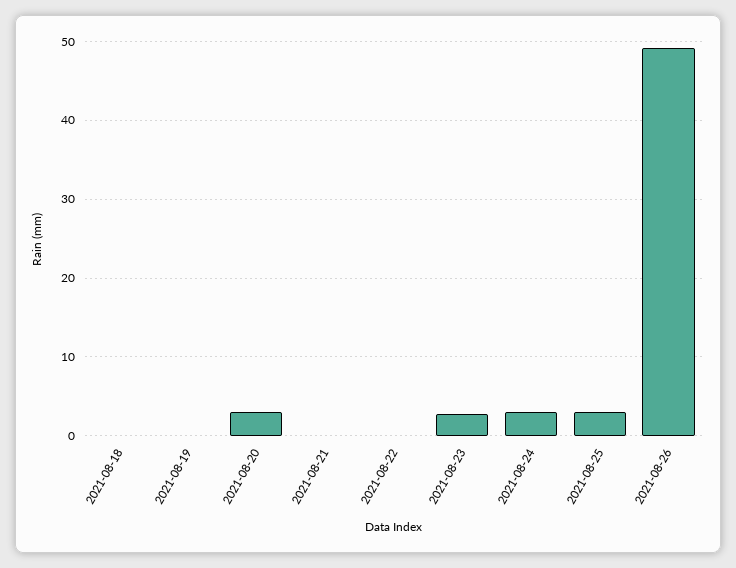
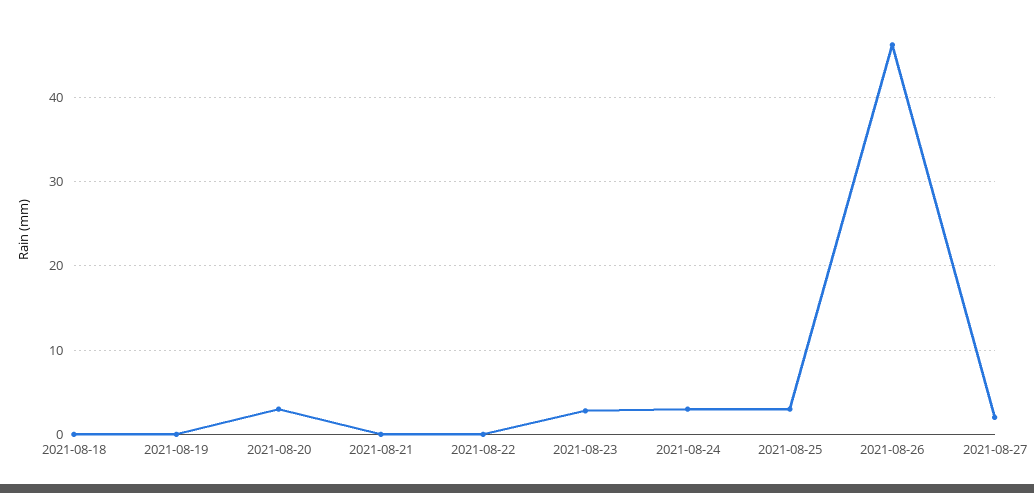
2021-08-26: 49 -> 46
2021-08-27: none -> 2

